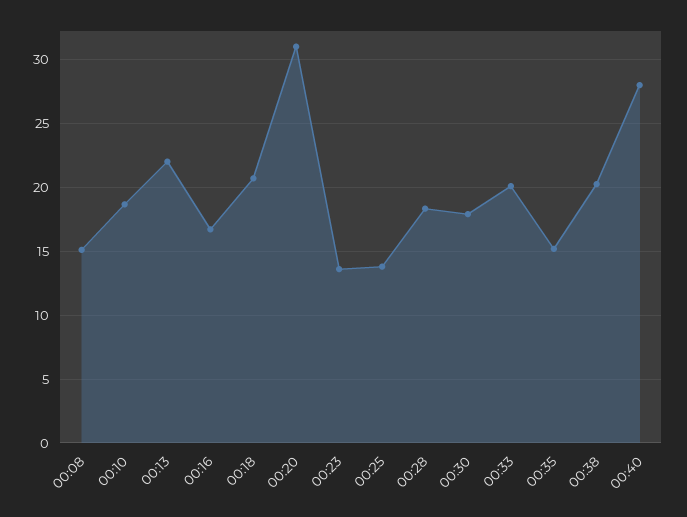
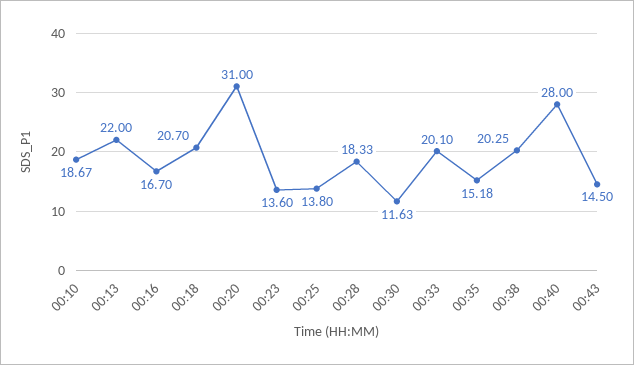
00:08: 15 -> none
00:30: 18 -> 11.63
00:43: none -> 14.5

